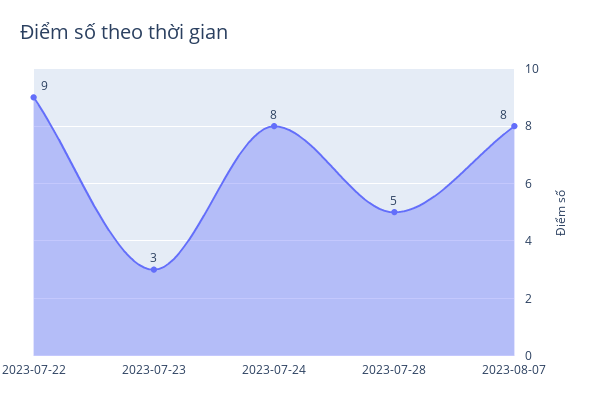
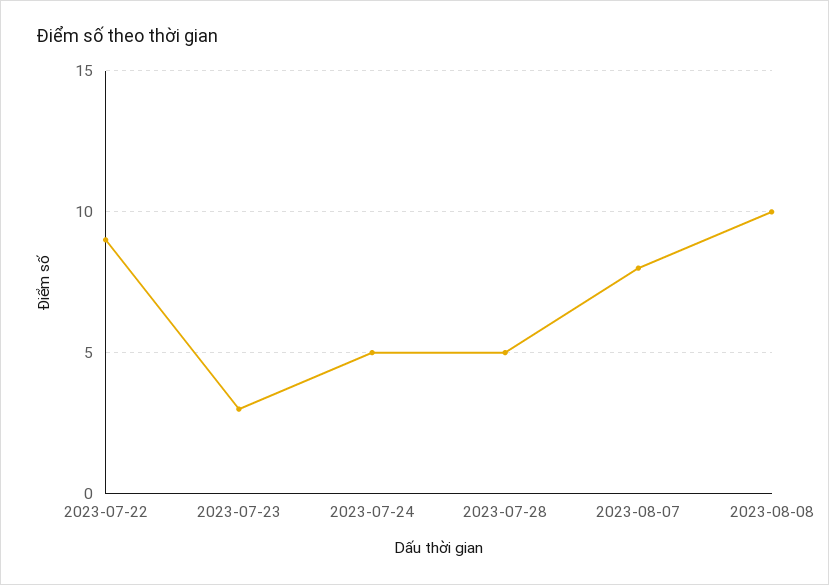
2023-07-24: 8 -> 5
2023-08-08: none -> 10

